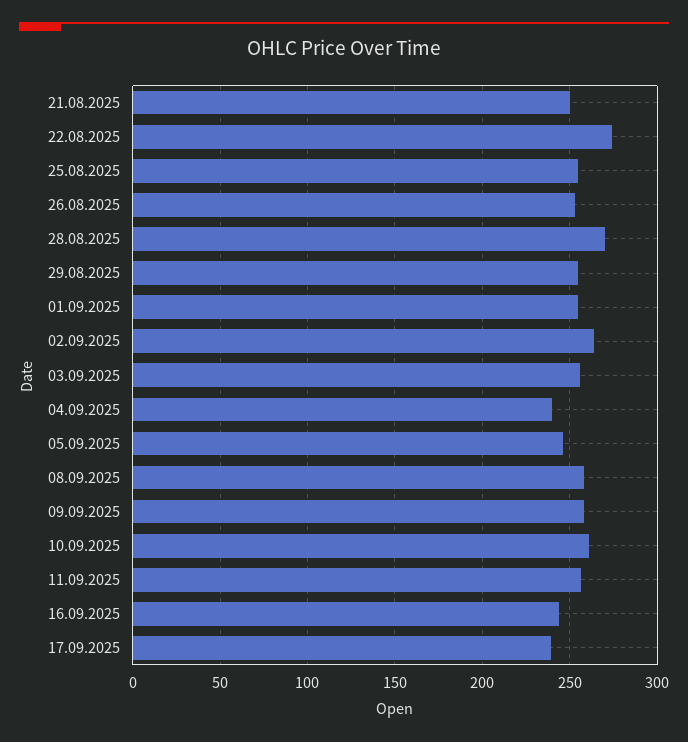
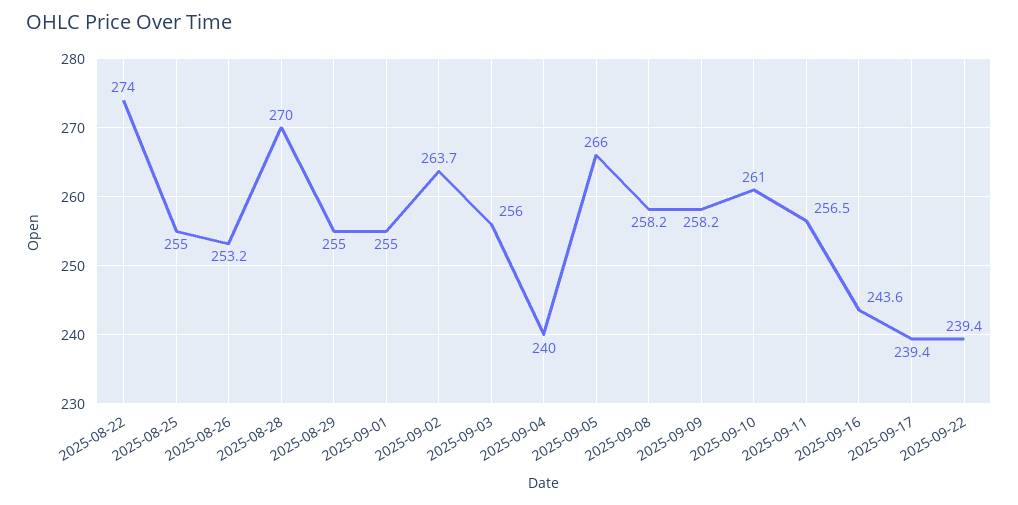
21.08.2025: 250 -> none
05.09.2025: 245 -> 266
2025-09-22: none -> 239.4

